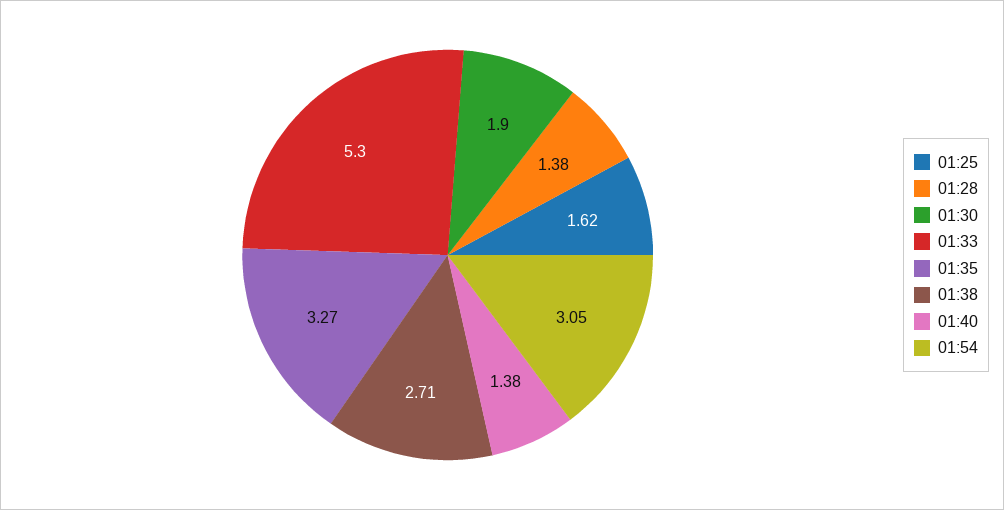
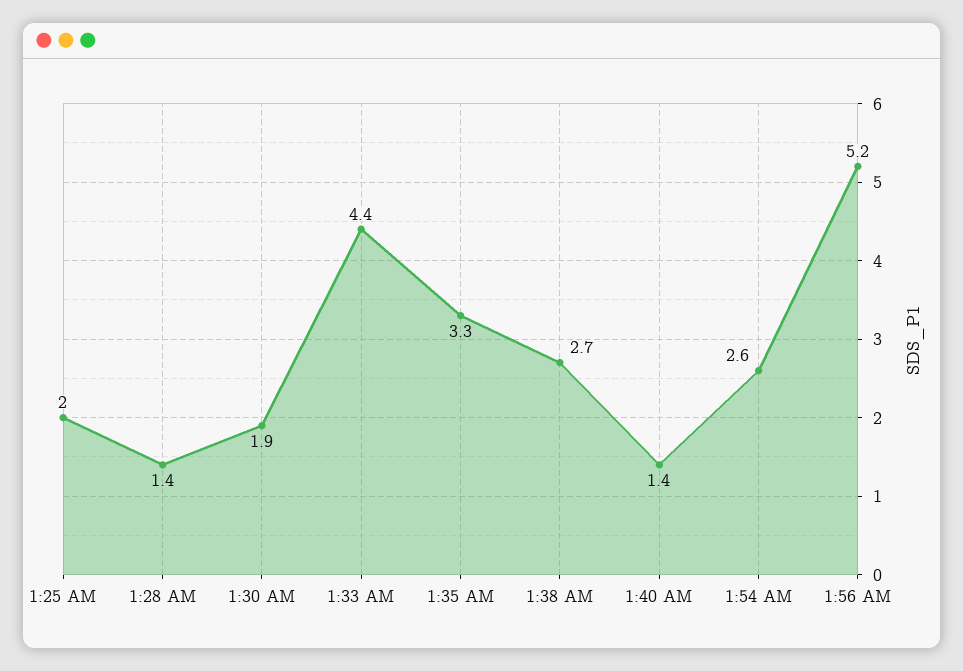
01:25: 1.62 -> 2
01:33: 5.3 -> 4.4
01:54: 3.05 -> 2.6
1:56 AM: none -> 5.2

